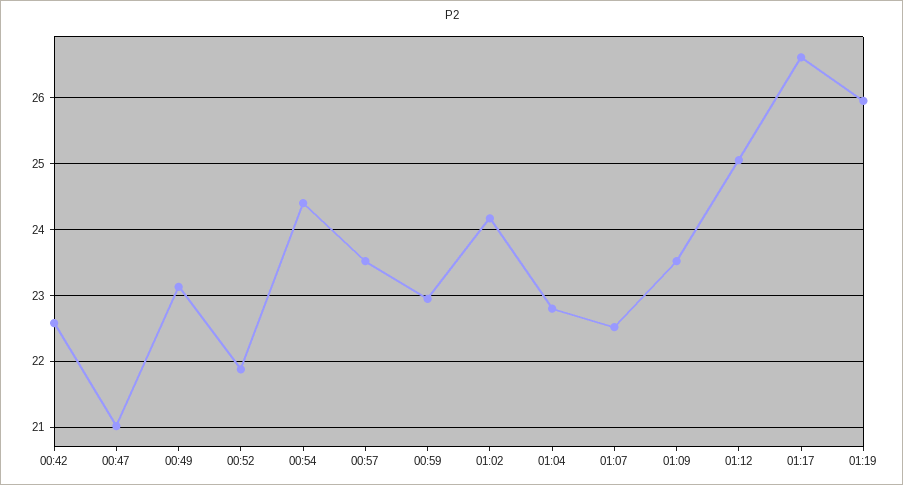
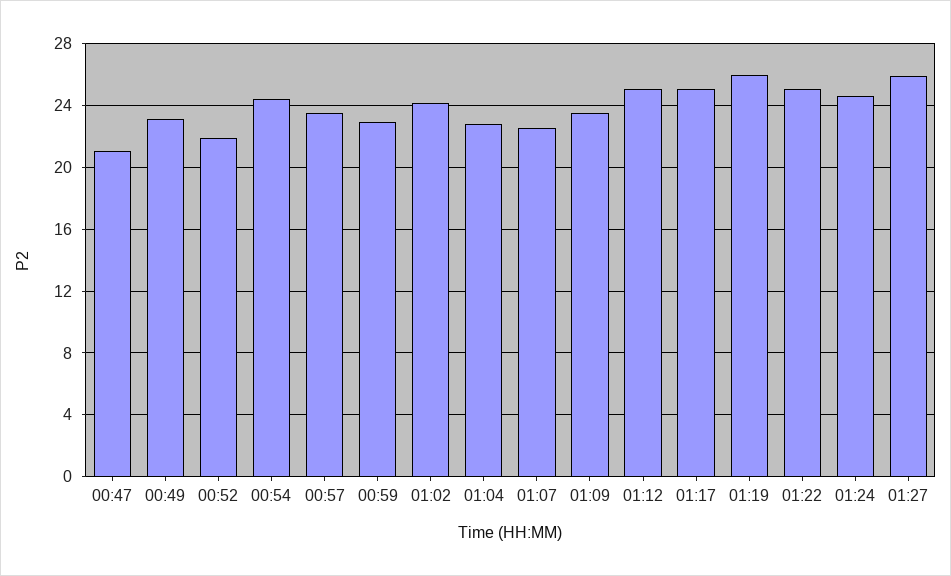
00:42: 22.6 -> none
01:17: 26.6 -> 25
01:22: none -> 25
01:24: none -> 24.5
01:27: none -> 26

